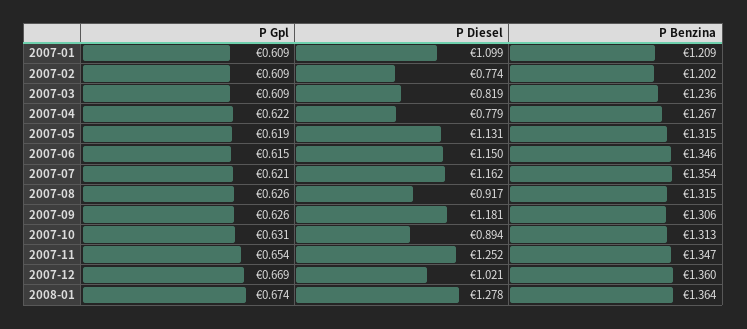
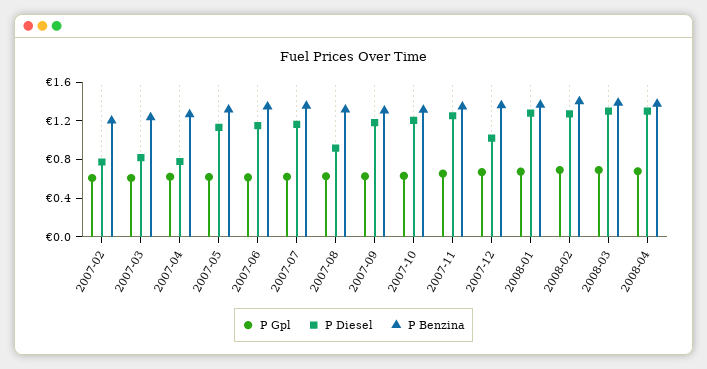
P Gpl, 2007-01: 0.609 -> none
P Diesel, 2007-01: 1.099 -> none
P Benzina, 2007-01: 1.209 -> none
P Diesel, 2007-10: 0.894 -> 1.2
P Gpl, 2008-02: none -> 0.7
P Diesel, 2008-02: none -> 1.3
P Benzina, 2008-02: none -> 1.4
P Gpl, 2008-03: none -> 0.7
P Diesel, 2008-03: none -> 1.3
P Benzina, 2008-03: none -> 1.4
P Gpl, 2008-04: none -> 0.7
P Diesel, 2008-04: none -> 1.3
P Benzina, 2008-04: none -> 1.4

